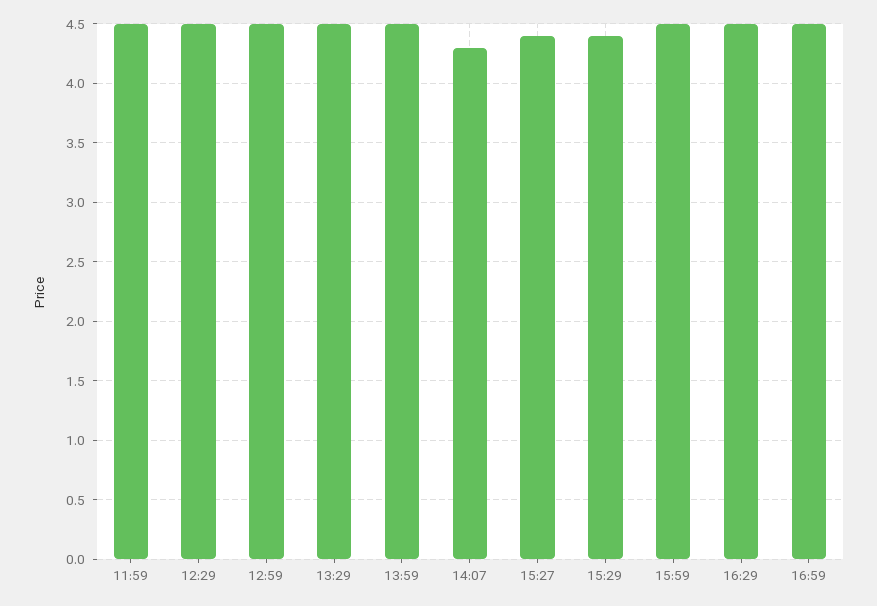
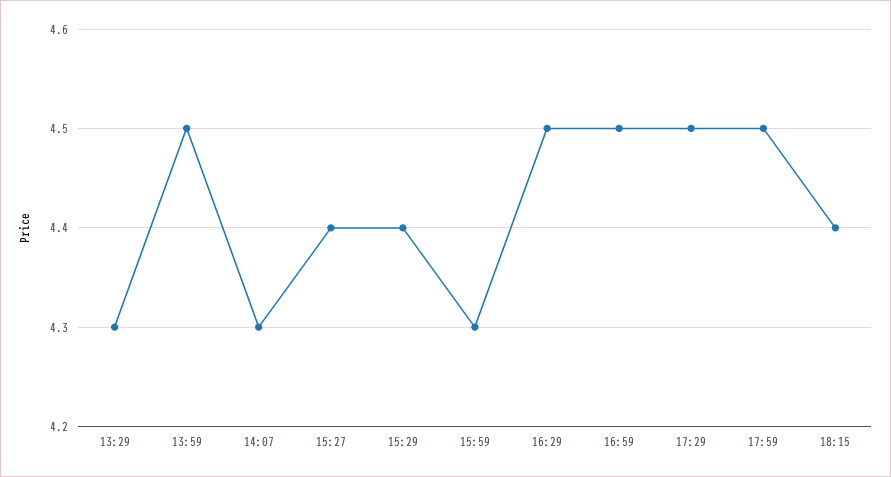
11:59: 4.5 -> none
12:29: 4.5 -> none
12:59: 4.5 -> none
13:29: 4.5 -> 4.3
15:59: 4.5 -> 4.3
17:29: none -> 4.5
17:59: none -> 4.5
18:15: none -> 4.4

